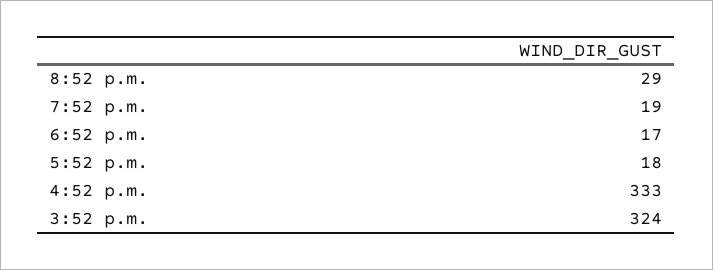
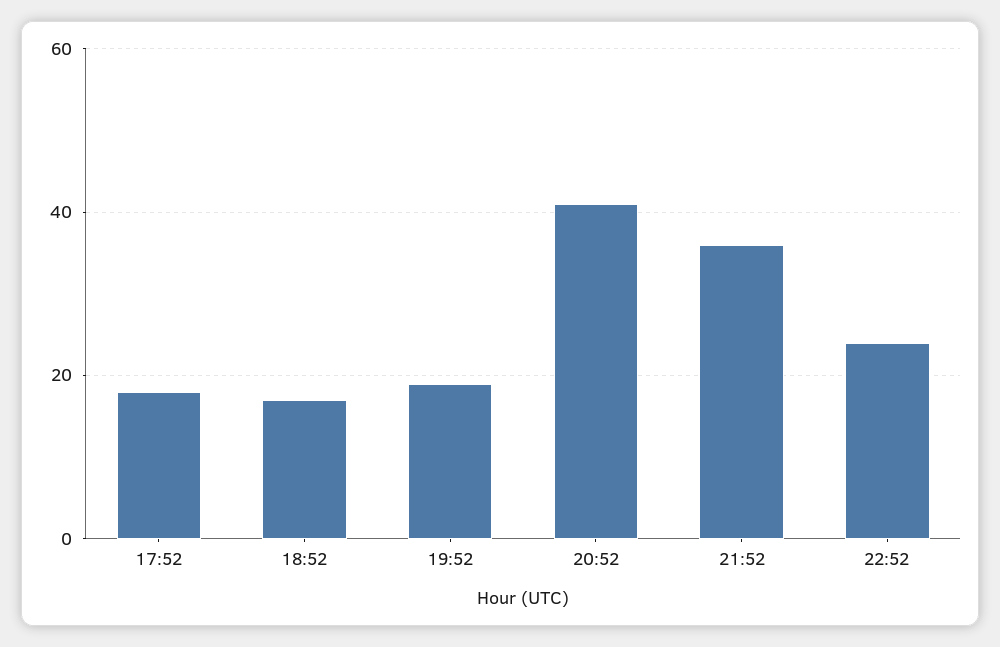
8:52 p.m.: 29 -> 40
4:52 p.m.: 333 -> none
3:52 p.m.: 324 -> none
21:52: none -> 35
22:52: none -> 25

